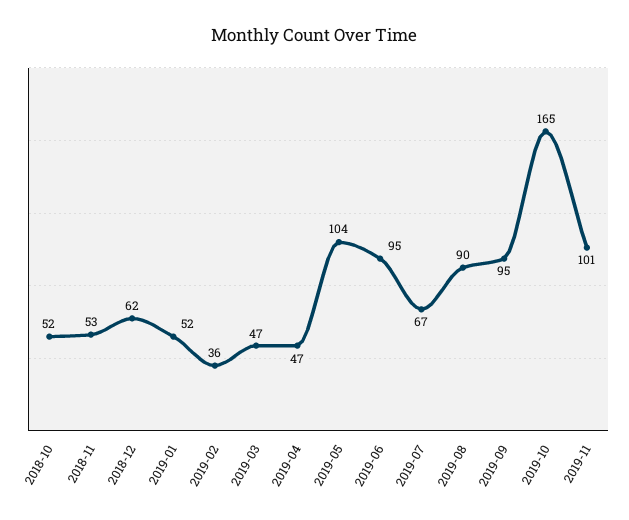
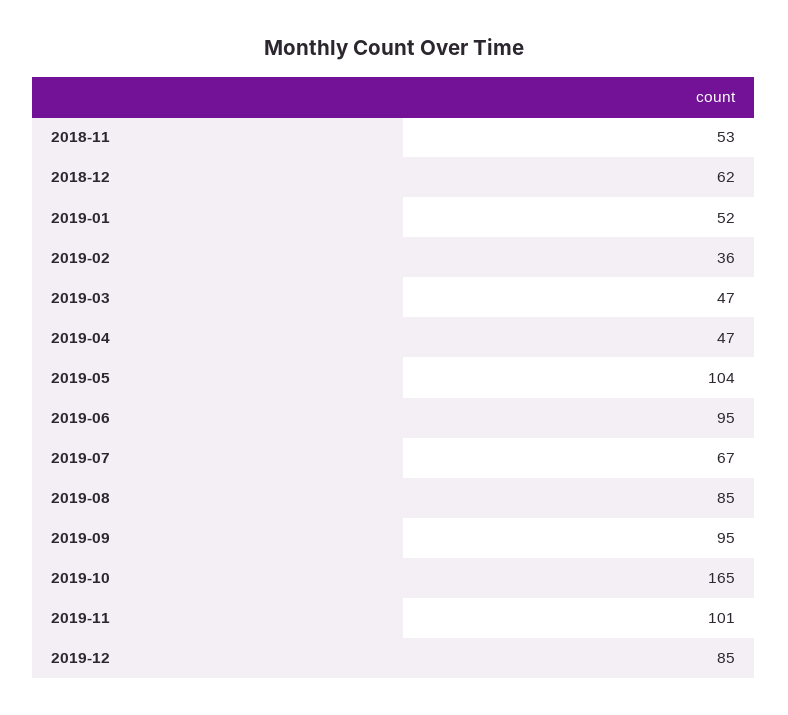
2018-10: 52 -> none
2019-08: 90 -> 85
2019-12: none -> 85

